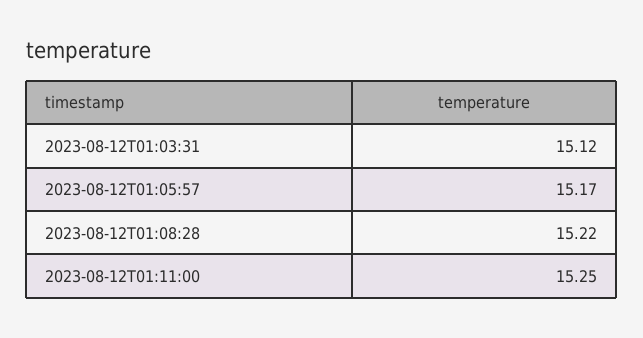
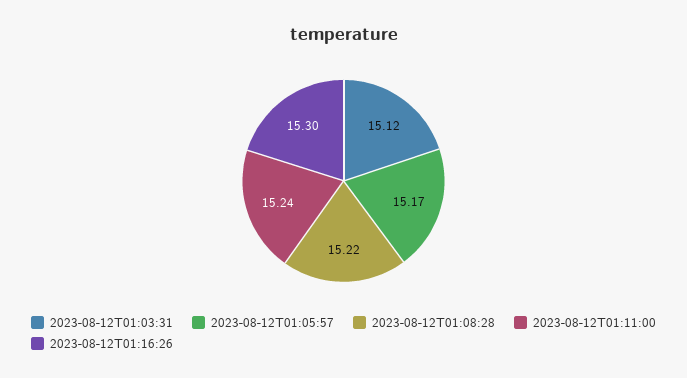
2023-08-12T01:11:00: 15.25 -> 15.24
2023-08-12T01:16:26: none -> 15.3

